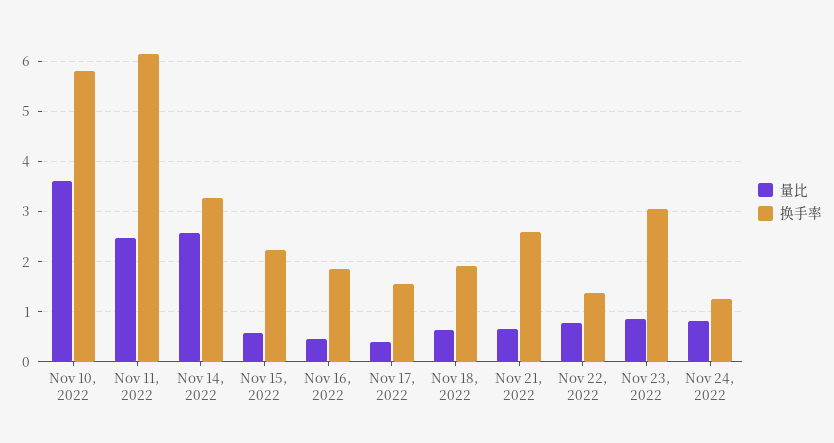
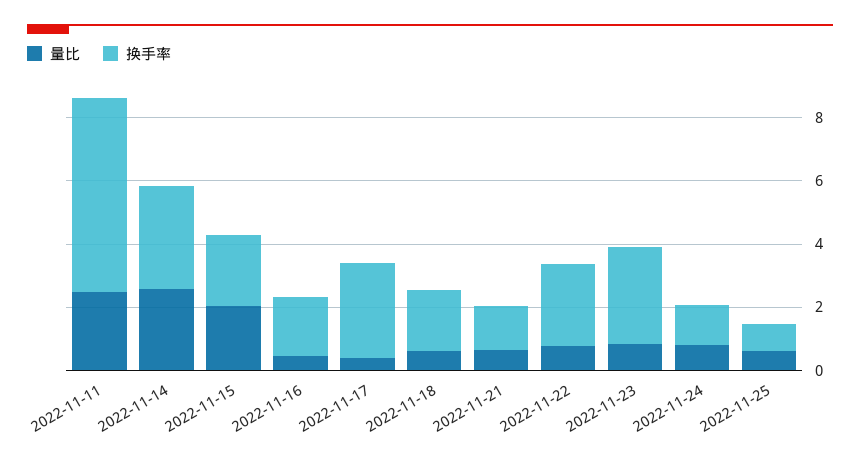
量比, Nov 10, 2022: 3.6 -> none
换手率, Nov 10, 2022: 5.8 -> none
量比, Nov 15, 2022: 0.6 -> 2
换手率, Nov 17, 2022: 1.6 -> 3
换手率, Nov 21, 2022: 2.6 -> 1.5
换手率, Nov 22, 2022: 1.4 -> 2.5
量比, 2022-11-25: none -> 0.5
换手率, 2022-11-25: none -> 1

